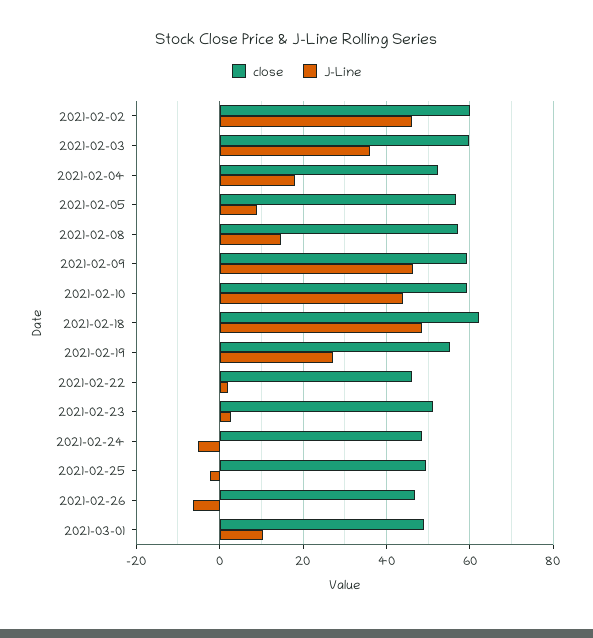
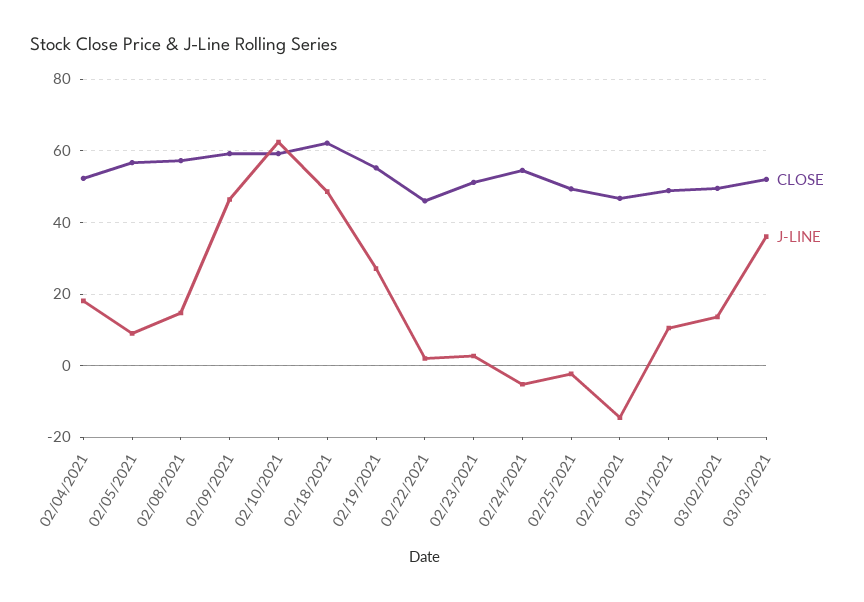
close, 2021-02-02: 60 -> none
J-Line, 2021-02-02: 46 -> none
close, 2021-02-03: 60 -> none
J-Line, 2021-02-03: 36 -> none
J-Line, 2021-02-10: 44 -> 62
close, 2021-02-24: 48 -> 54
J-Line, 2021-02-26: -6 -> -14
close, 03/02/2021: none -> 50
J-Line, 03/02/2021: none -> 14
close, 03/03/2021: none -> 52
J-Line, 03/03/2021: none -> 36

